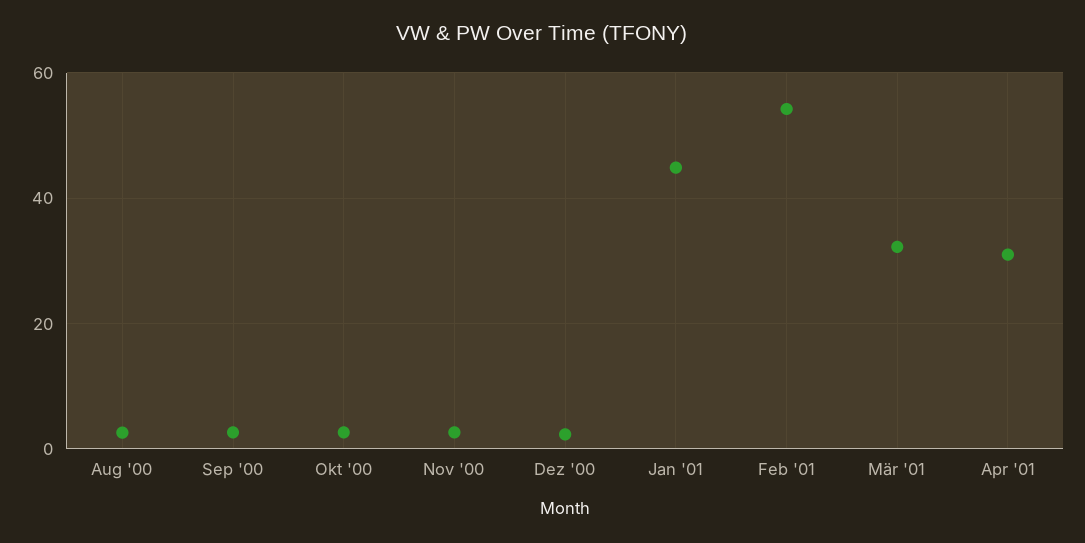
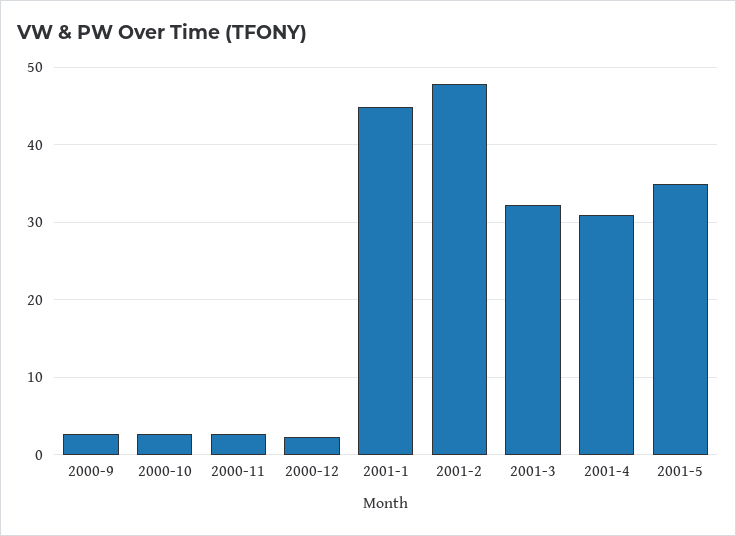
Aug '00: 2 -> none
Feb '01: 54 -> 48
2001-5: none -> 35

